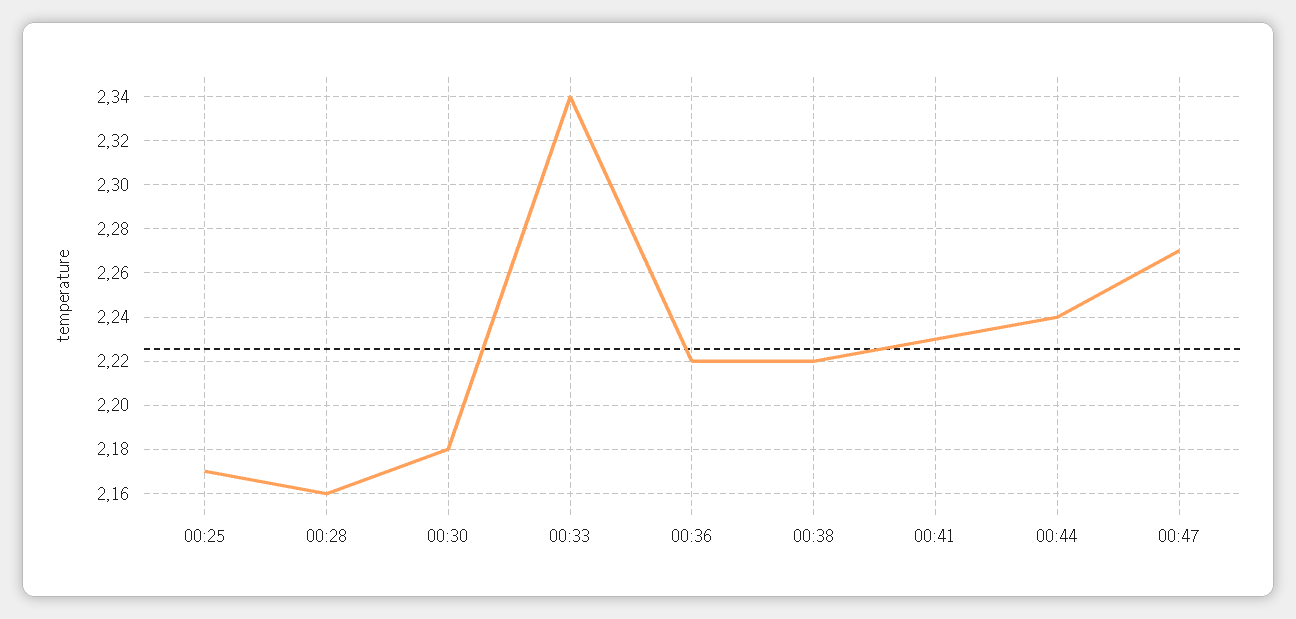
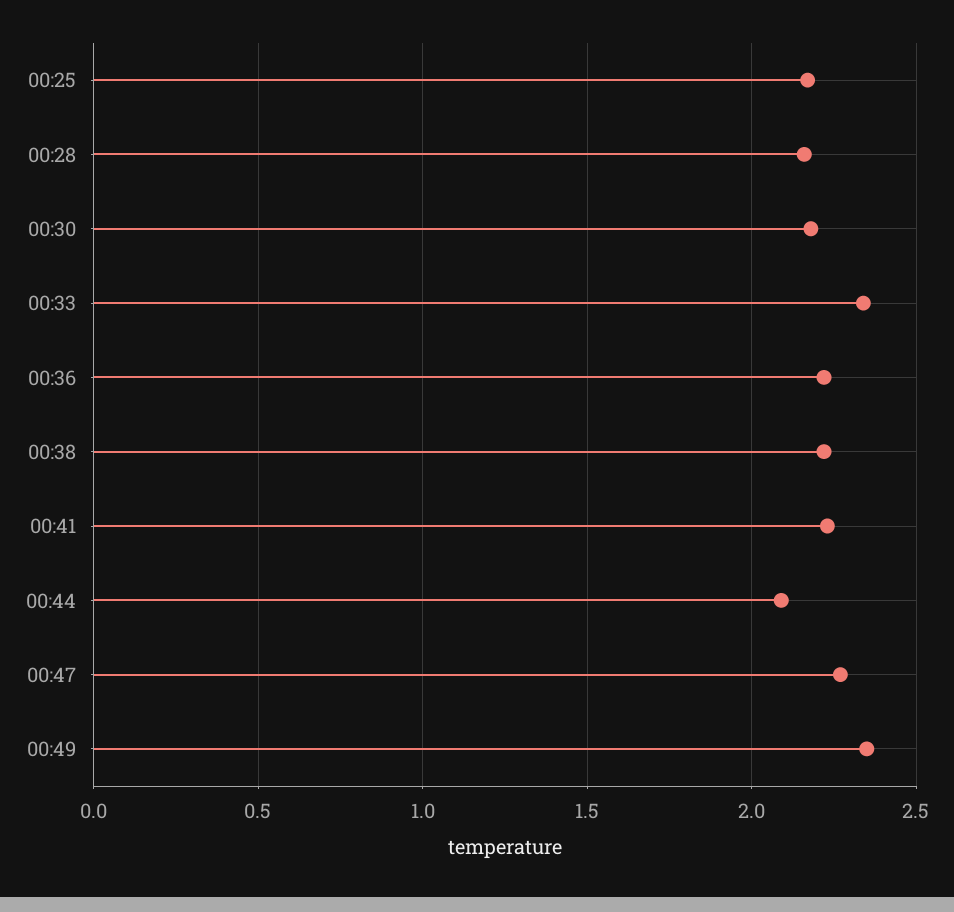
00:44: 2.24 -> 2.1
00:49: none -> 2.35

